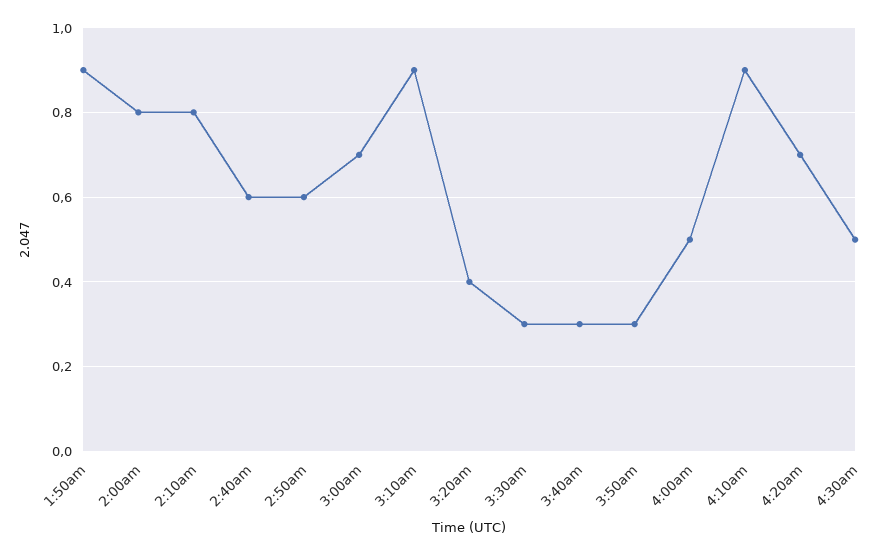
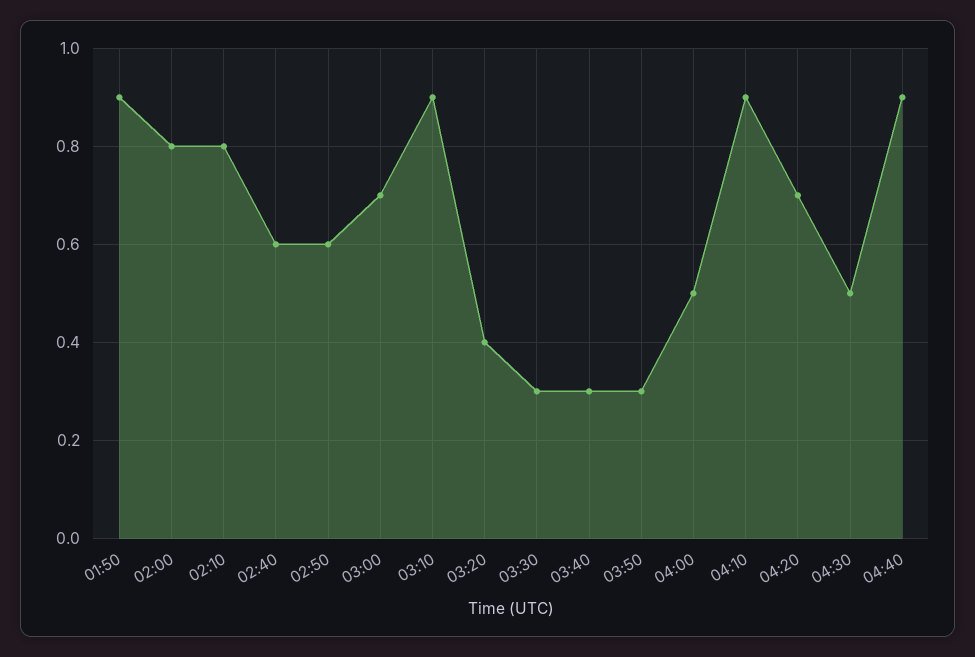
04:40: none -> 0.9

